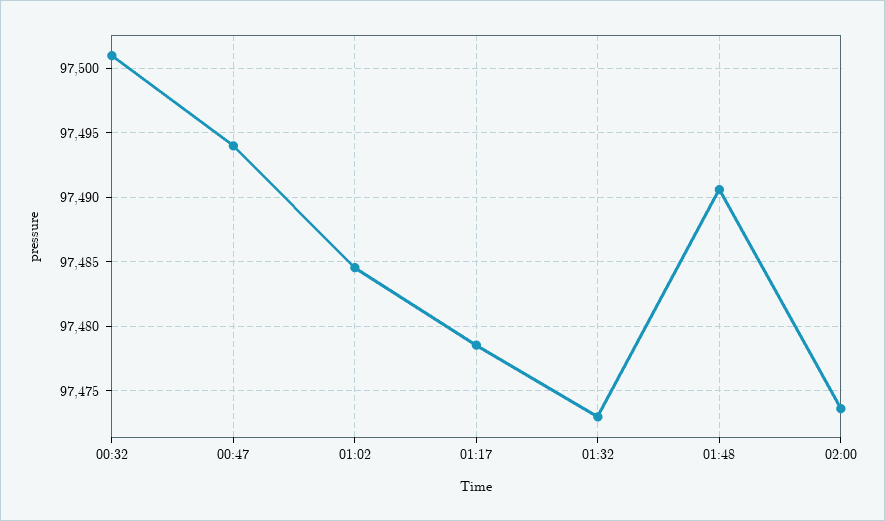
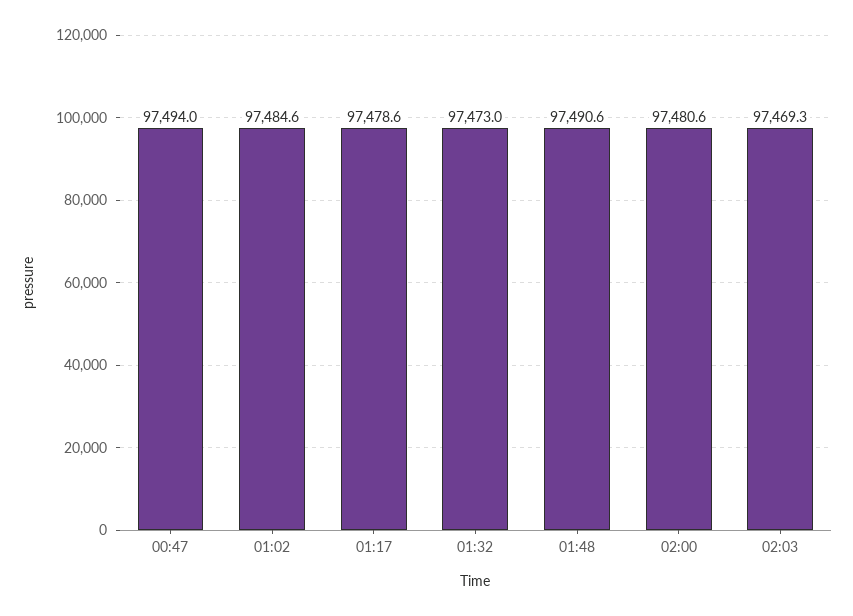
00:32: 97501 -> none
02:00: 97473.5 -> 97480.6
02:03: none -> 97469.3

